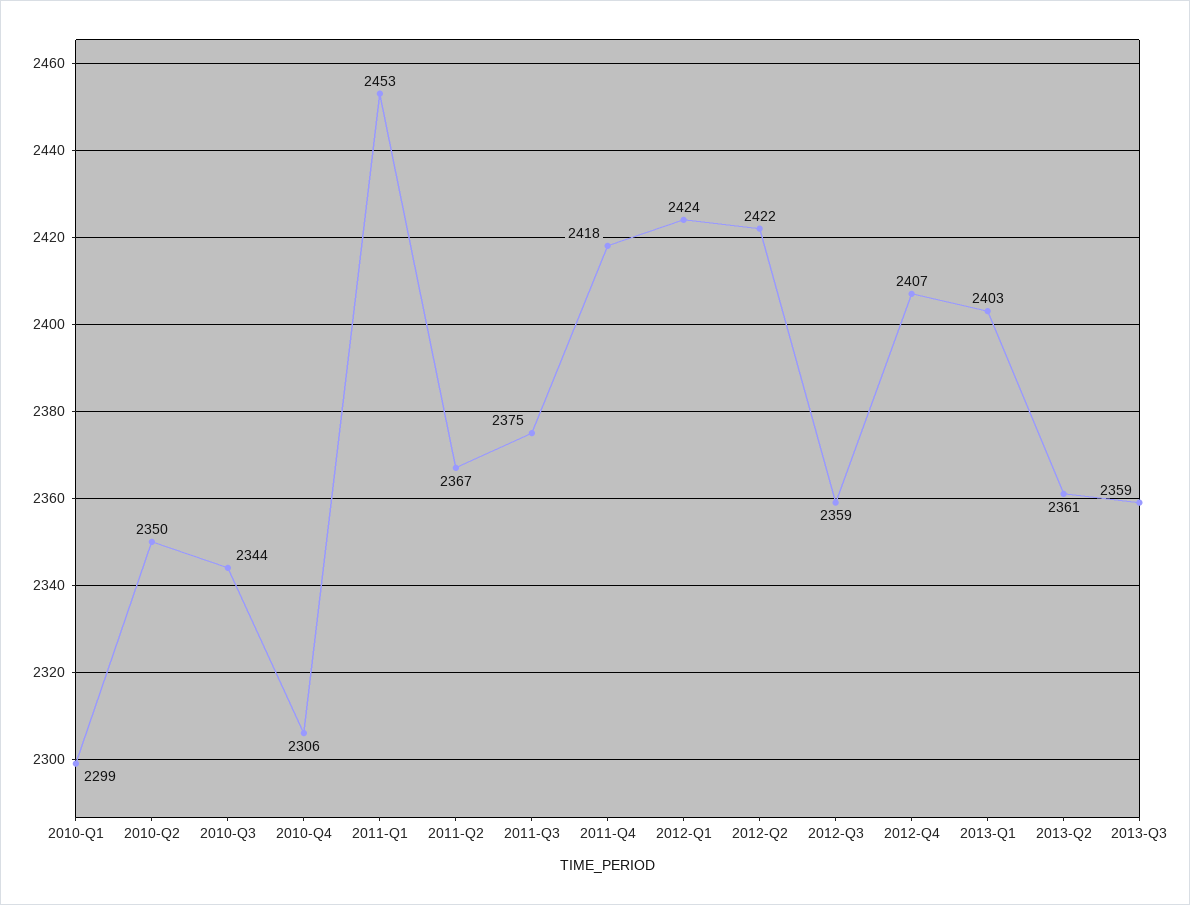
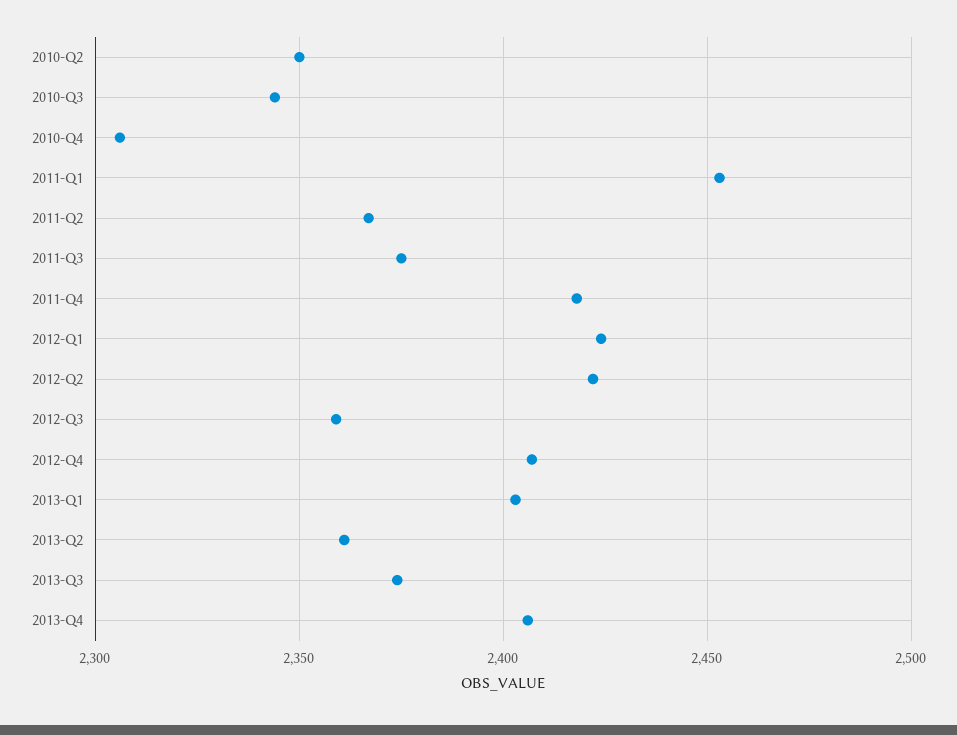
2010-Q1: 2299 -> none
2013-Q3: 2359 -> 2375
2013-Q4: none -> 2405

